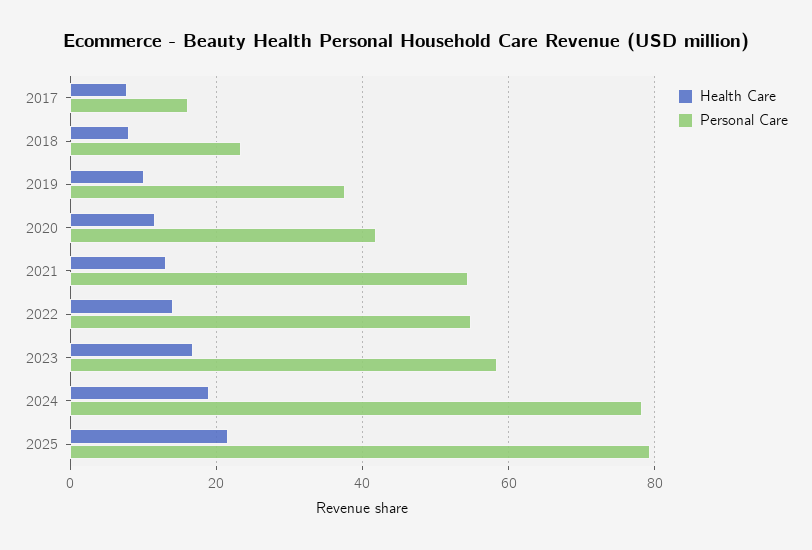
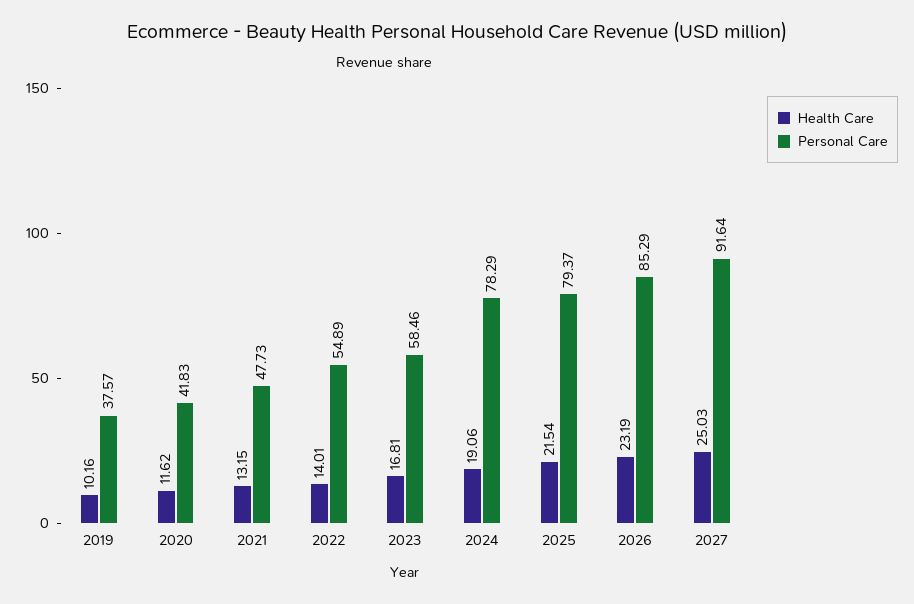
Health Care, 2017: 8 -> none
Personal Care, 2017: 16 -> none
Health Care, 2018: 8 -> none
Personal Care, 2018: 24 -> none
Personal Care, 2021: 54 -> 47.73
Health Care, 2026: none -> 23.19
Personal Care, 2026: none -> 85.29
Health Care, 2027: none -> 25.03
Personal Care, 2027: none -> 91.64

